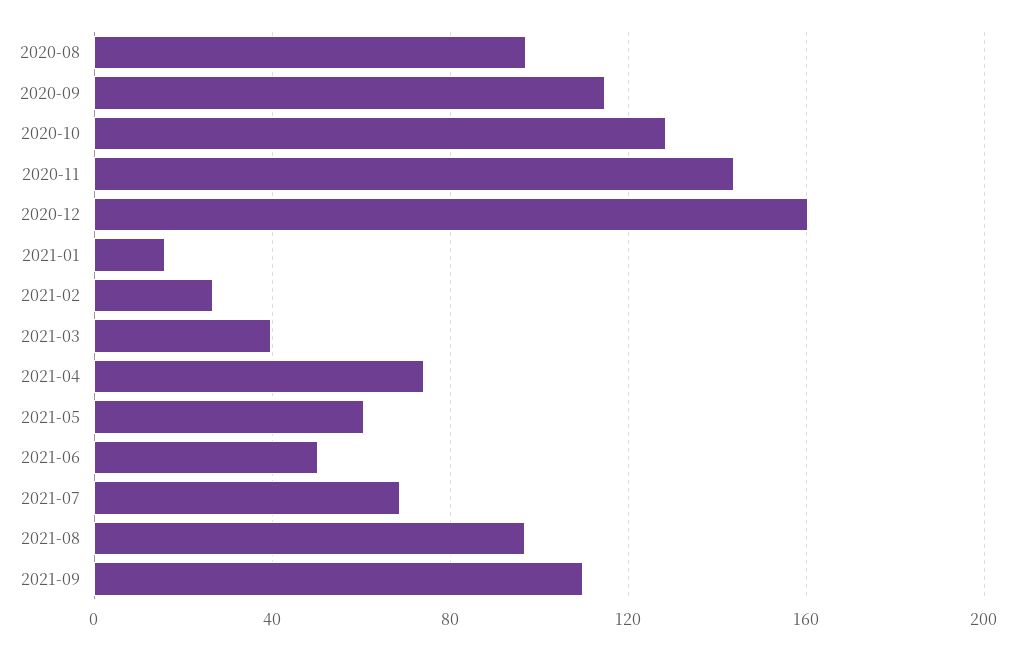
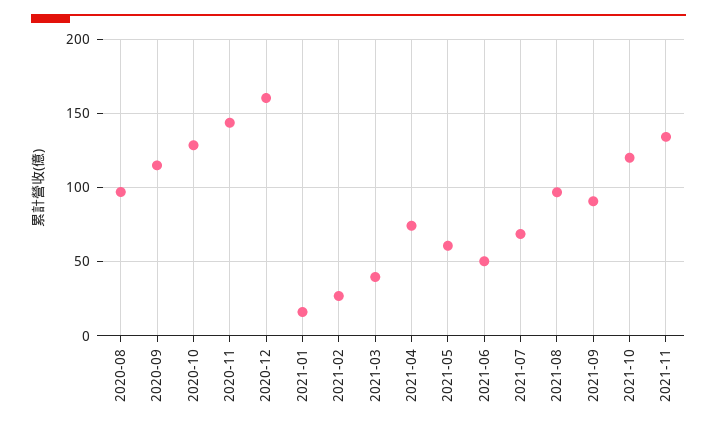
2021-09: 110 -> 90
2021-10: none -> 120
2021-11: none -> 135

